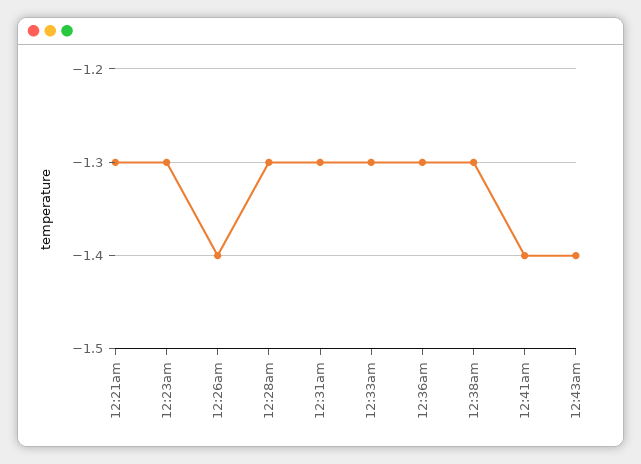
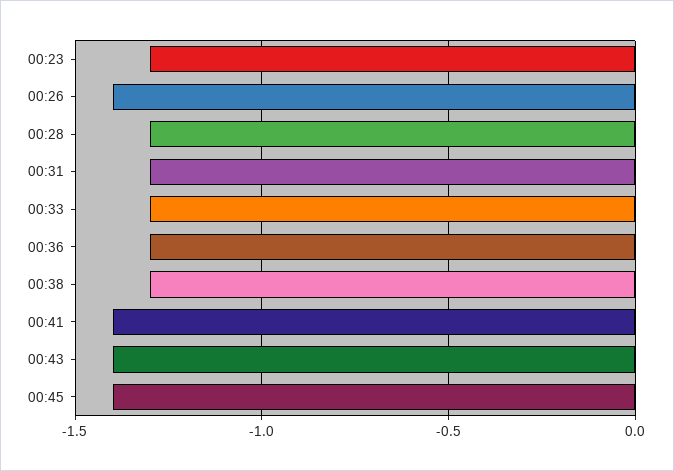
12:21am: -1.3 -> none
00:45: none -> -1.4

